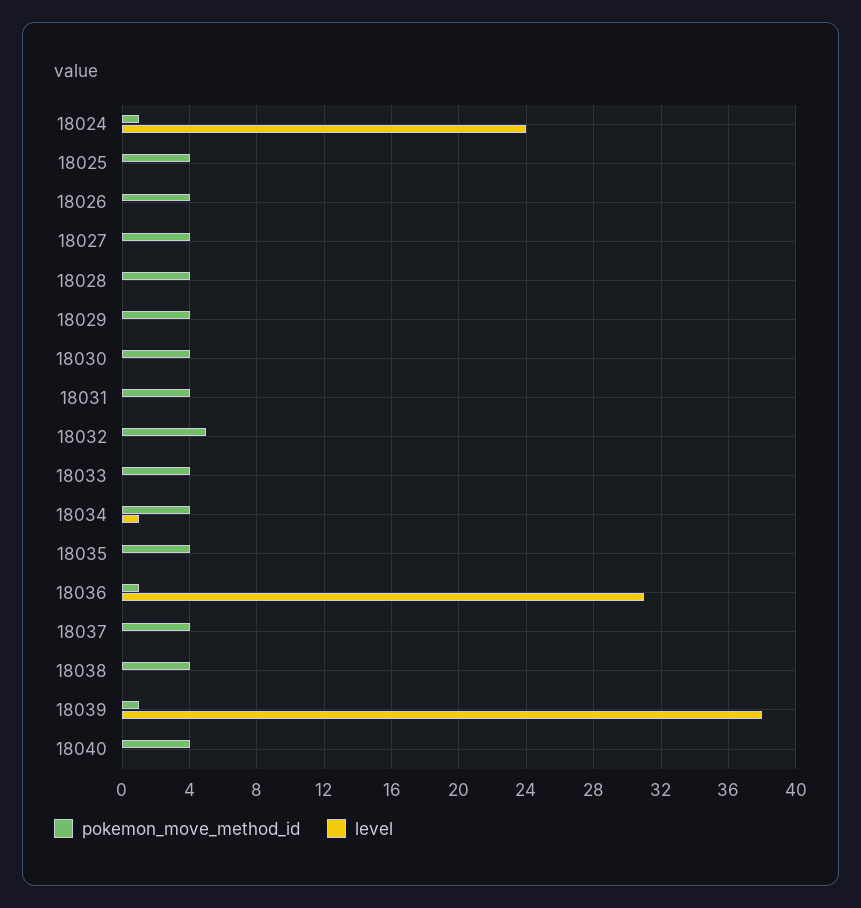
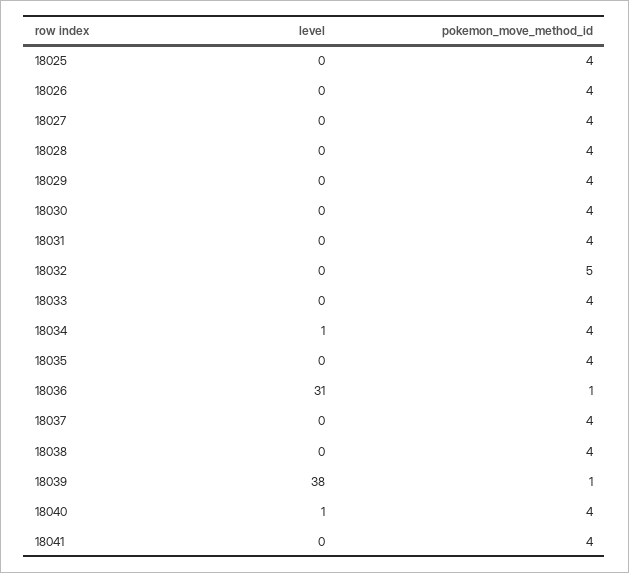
pokemon_move_method_id, 18024: 1 -> none
level, 18024: 24 -> none
level, 18040: 0 -> 1
level, 18041: none -> 0
pokemon_move_method_id, 18041: none -> 4

